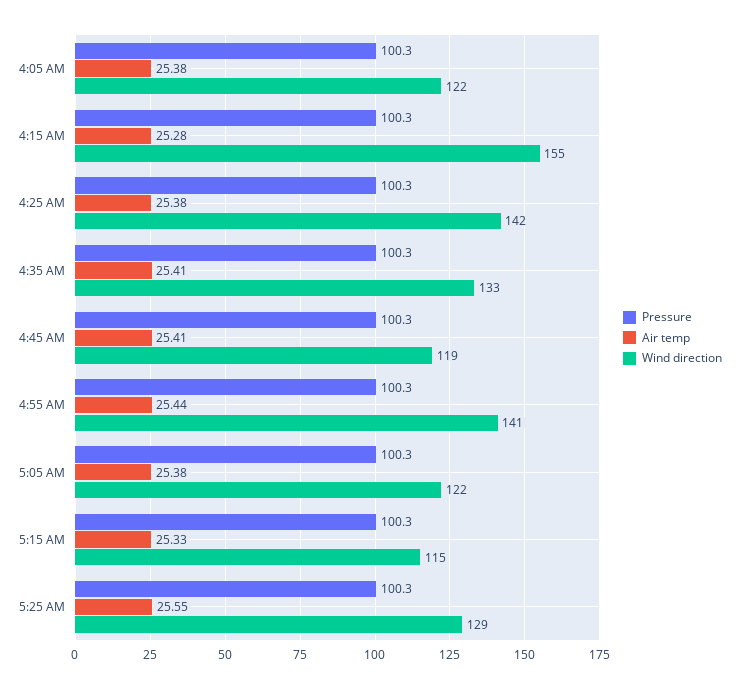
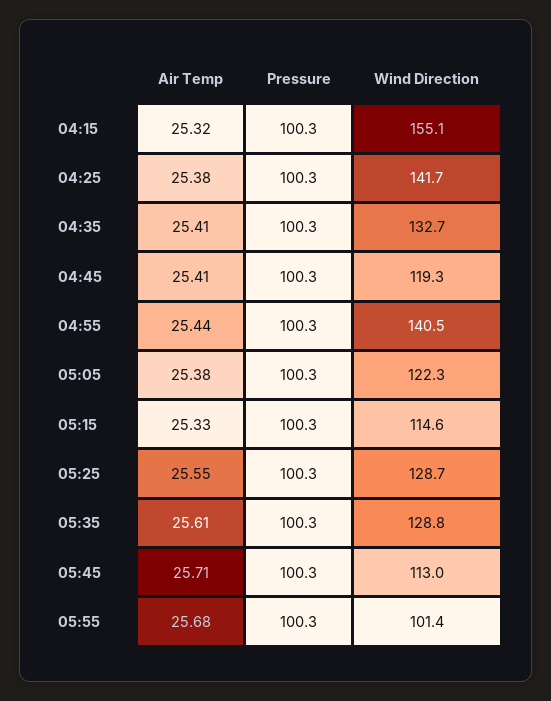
Pressure, 4:05 AM: 100.3 -> none
Air temp, 4:05 AM: 25.38 -> none
Wind direction, 4:05 AM: 122 -> none
Air temp, 4:15 AM: 25.28 -> 25.32
Air temp, 05:35: none -> 25.61
Pressure, 05:35: none -> 100.3
Wind direction, 05:35: none -> 128.8
Air temp, 05:45: none -> 25.71
Pressure, 05:45: none -> 100.3
Wind direction, 05:45: none -> 113
Air temp, 05:55: none -> 25.68
Pressure, 05:55: none -> 100.3
Wind direction, 05:55: none -> 101.4

